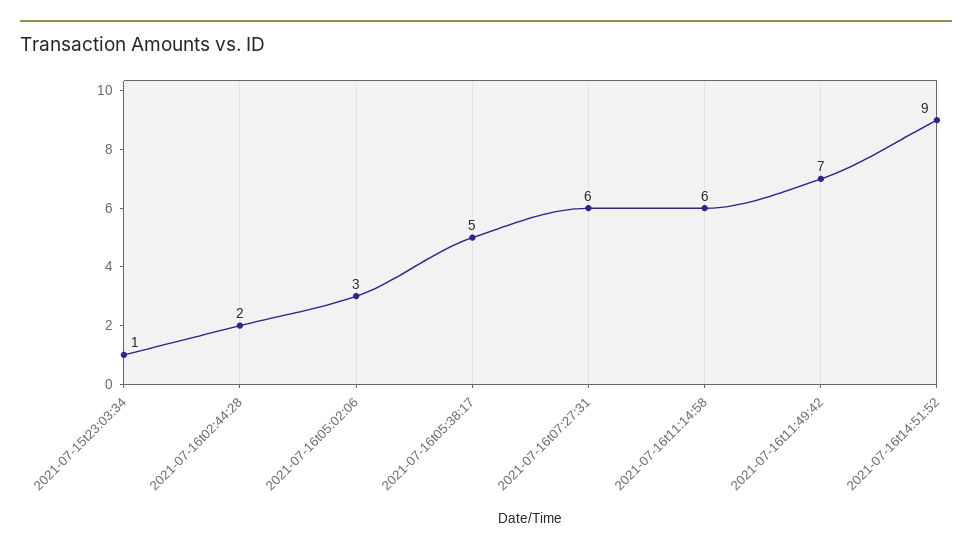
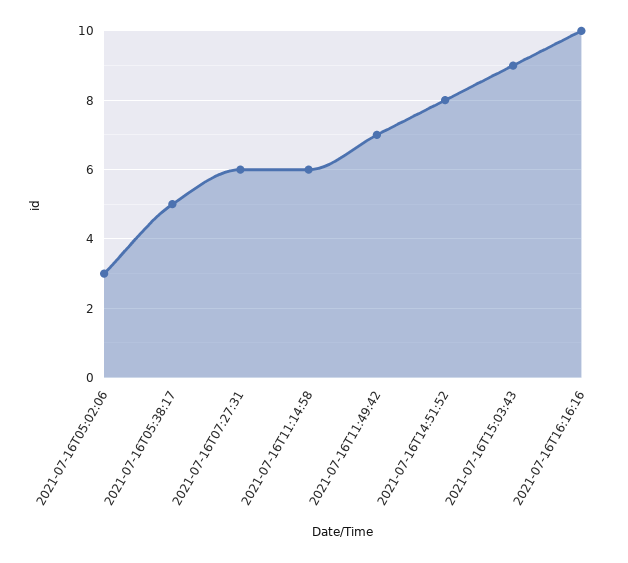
2021-07-15t23:03:34: 1 -> none
2021-07-16t02:44:28: 2 -> none
2021-07-16t14:51:52: 9 -> 8
2021-07-16T15:03:43: none -> 9
2021-07-16T16:16:16: none -> 10

